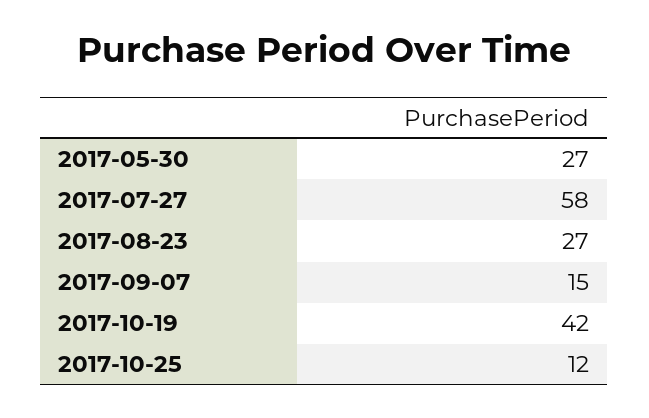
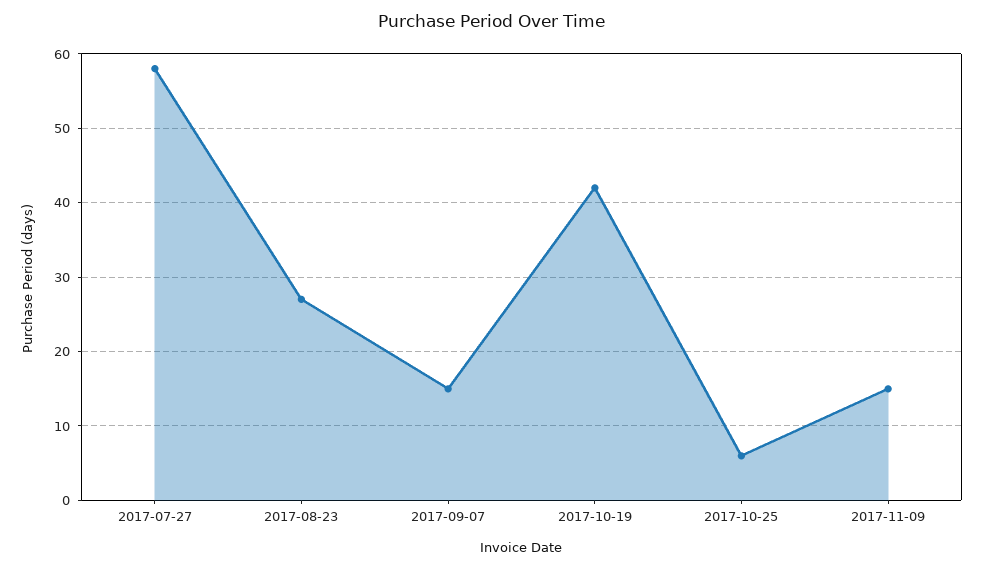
2017-05-30: 27 -> none
2017-10-25: 12 -> 6
2017-11-09: none -> 15

